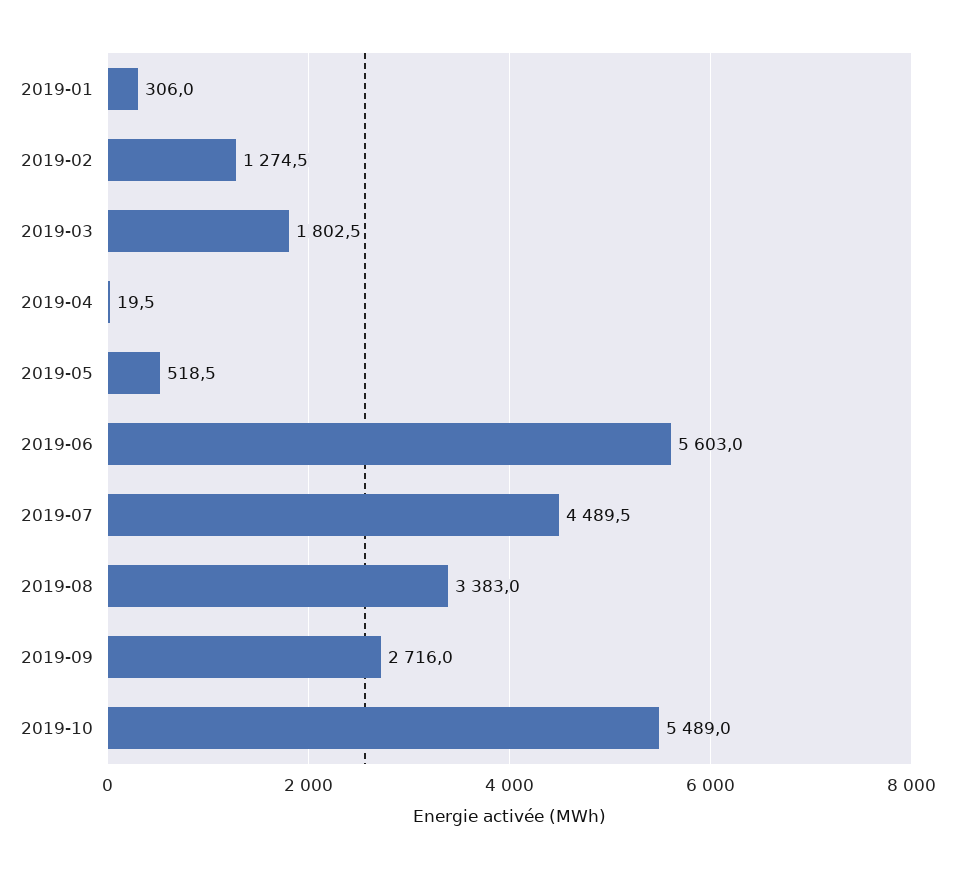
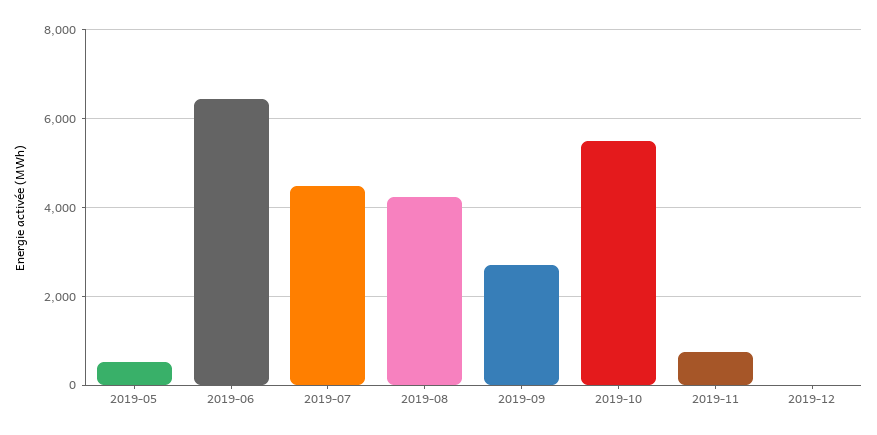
2019-01: 306 -> none
2019-02: 1274.5 -> none
2019-03: 1802.5 -> none
2019-04: 19.5 -> none
2019-06: 5603 -> 6400
2019-08: 3383 -> 4200
2019-11: none -> 800
2019-12: none -> 0

